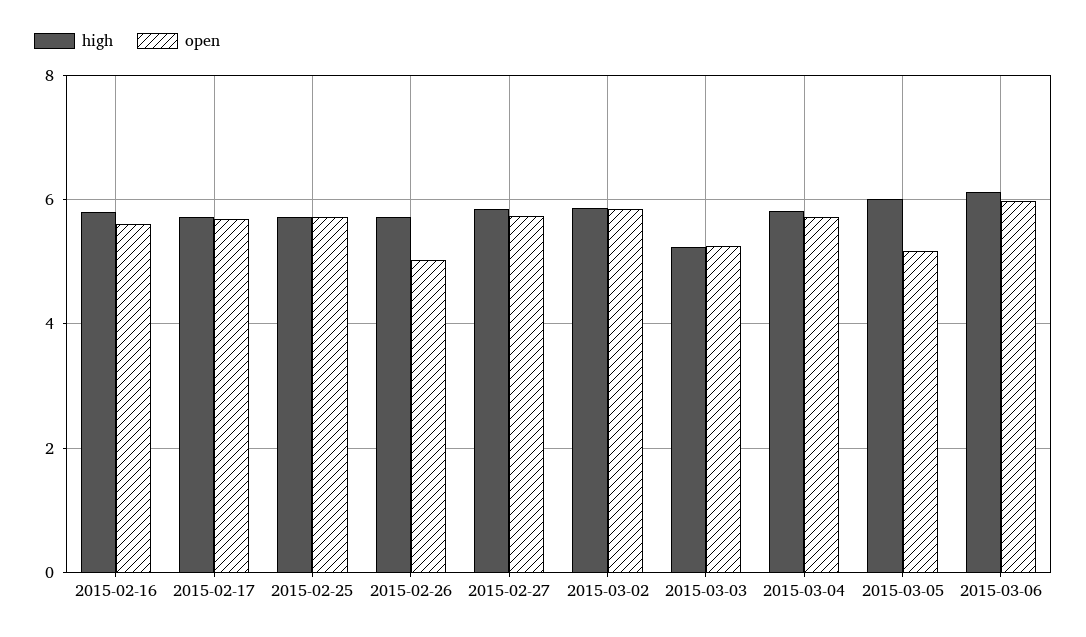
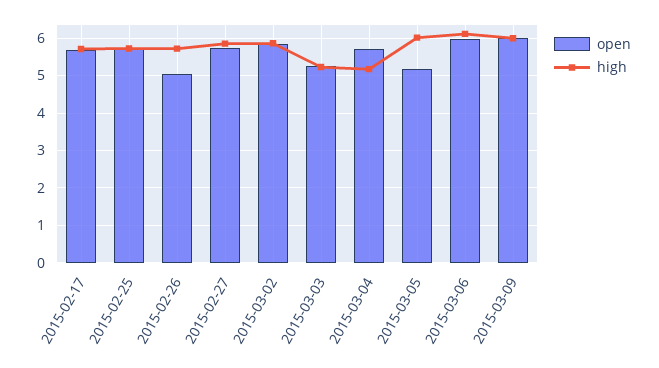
high, 2015-02-16: 5.8 -> none
open, 2015-02-16: 5.6 -> none
high, 2015-03-04: 5.8 -> 5.2
open, 2015-03-09: none -> 6
high, 2015-03-09: none -> 6

